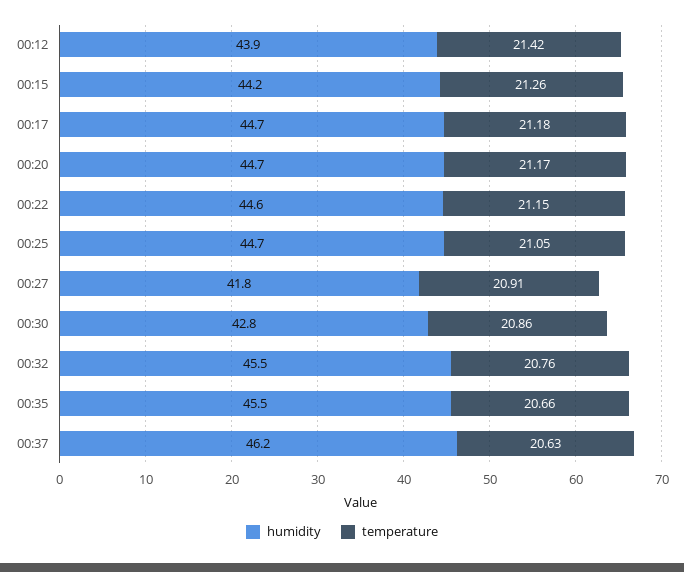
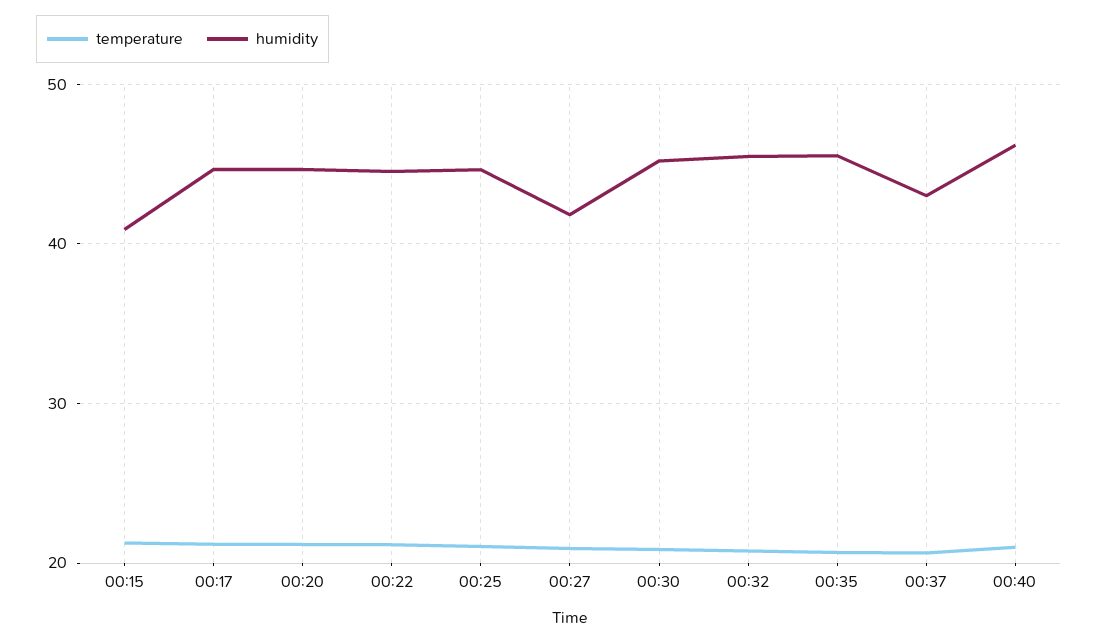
humidity, 00:12: 43.9 -> none
temperature, 00:12: 21.42 -> none
humidity, 00:15: 44.2 -> 41
humidity, 00:30: 42.8 -> 45
humidity, 00:37: 46.2 -> 43
temperature, 00:40: none -> 21
humidity, 00:40: none -> 46

